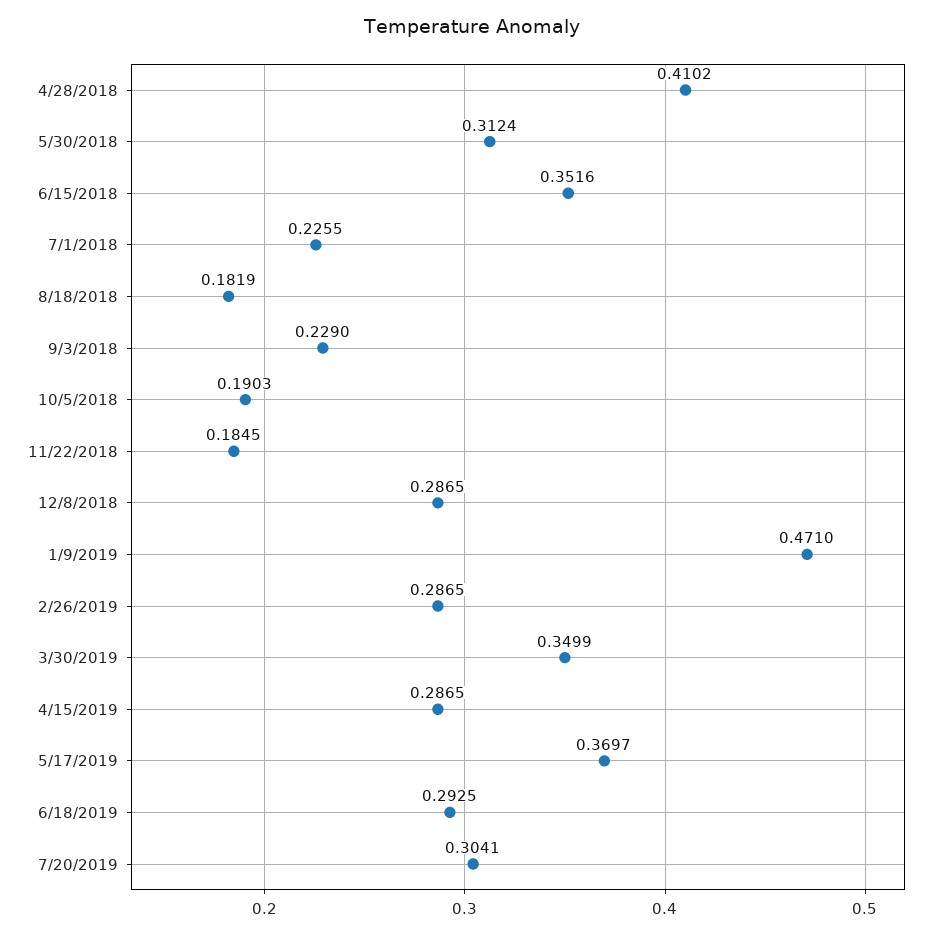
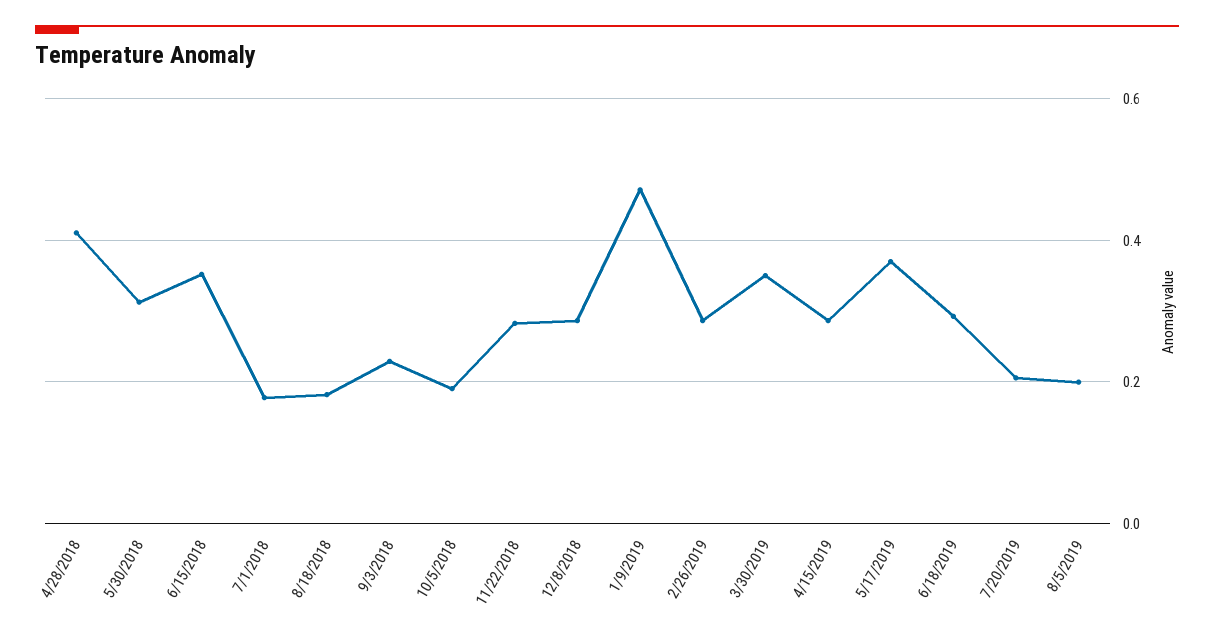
7/1/2018: 0.2255 -> 0.18
11/22/2018: 0.1845 -> 0.28
7/20/2019: 0.3041 -> 0.2
8/5/2019: none -> 0.2

